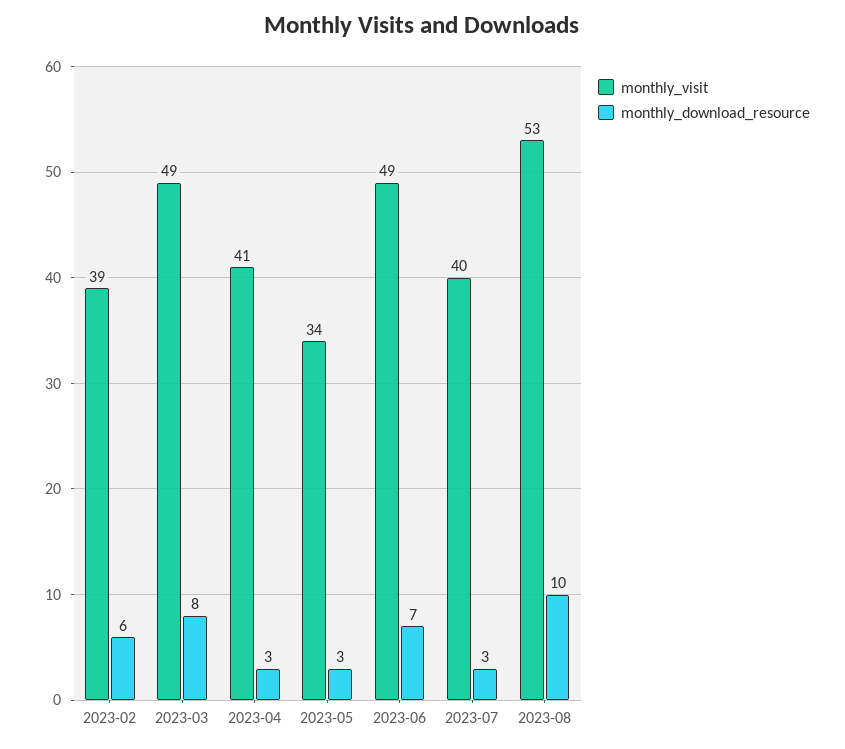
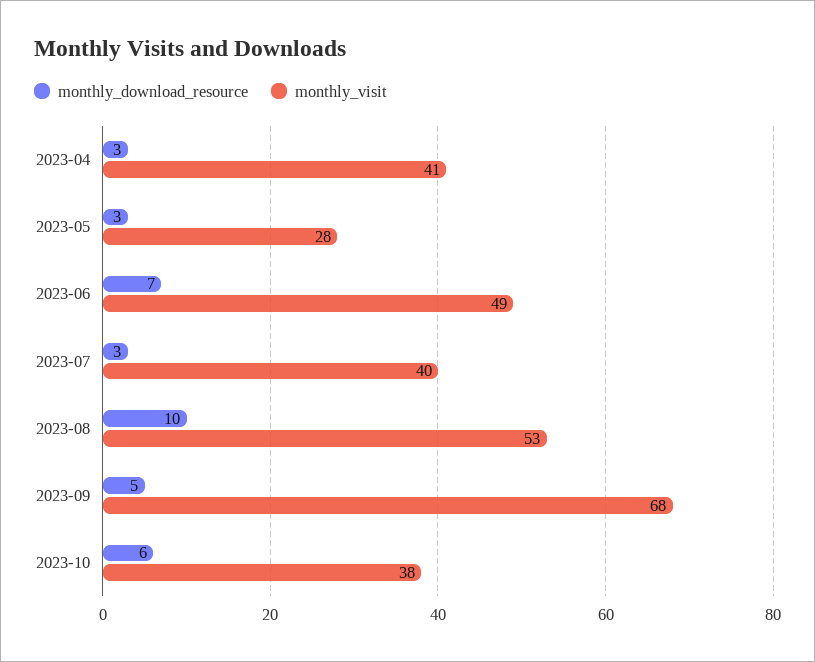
monthly_visit, 2023-02: 39 -> none
monthly_download_resource, 2023-02: 6 -> none
monthly_visit, 2023-03: 49 -> none
monthly_download_resource, 2023-03: 8 -> none
monthly_visit, 2023-05: 34 -> 28
monthly_download_resource, 2023-09: none -> 5
monthly_visit, 2023-09: none -> 68
monthly_download_resource, 2023-10: none -> 6
monthly_visit, 2023-10: none -> 38

